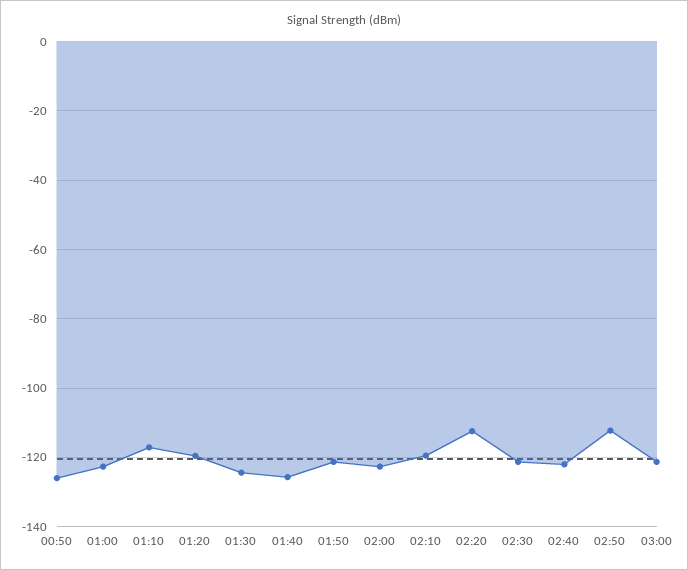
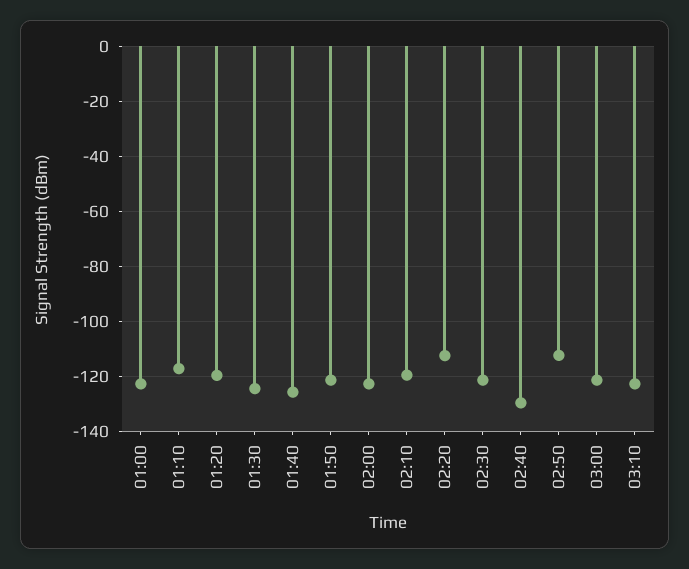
00:50: -126 -> none
02:40: -122 -> -130
03:10: none -> -122.5

